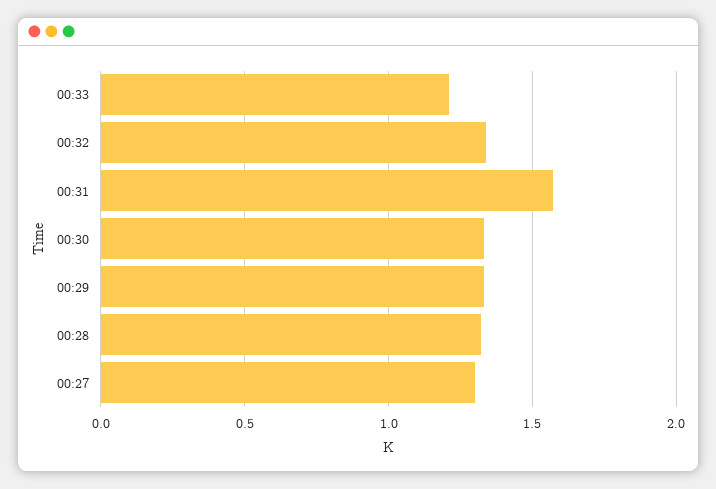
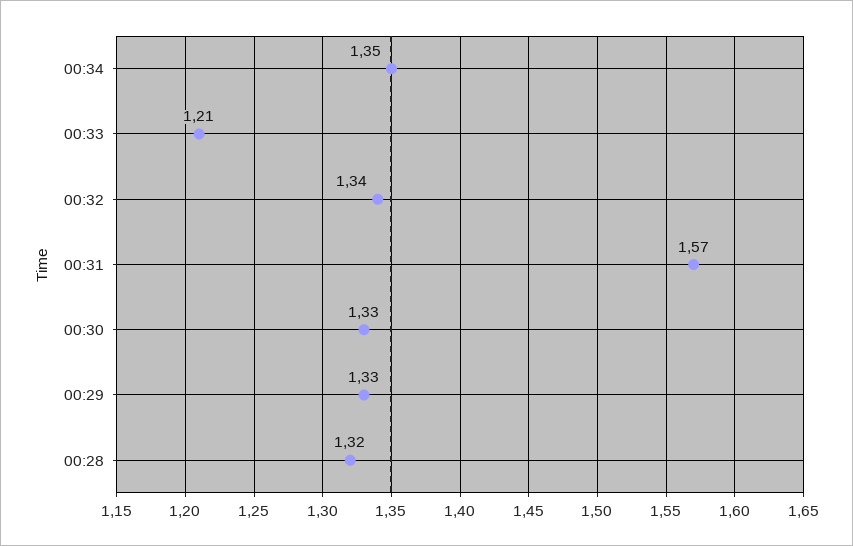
00:27: 1.3 -> none
00:34: none -> 1.35

